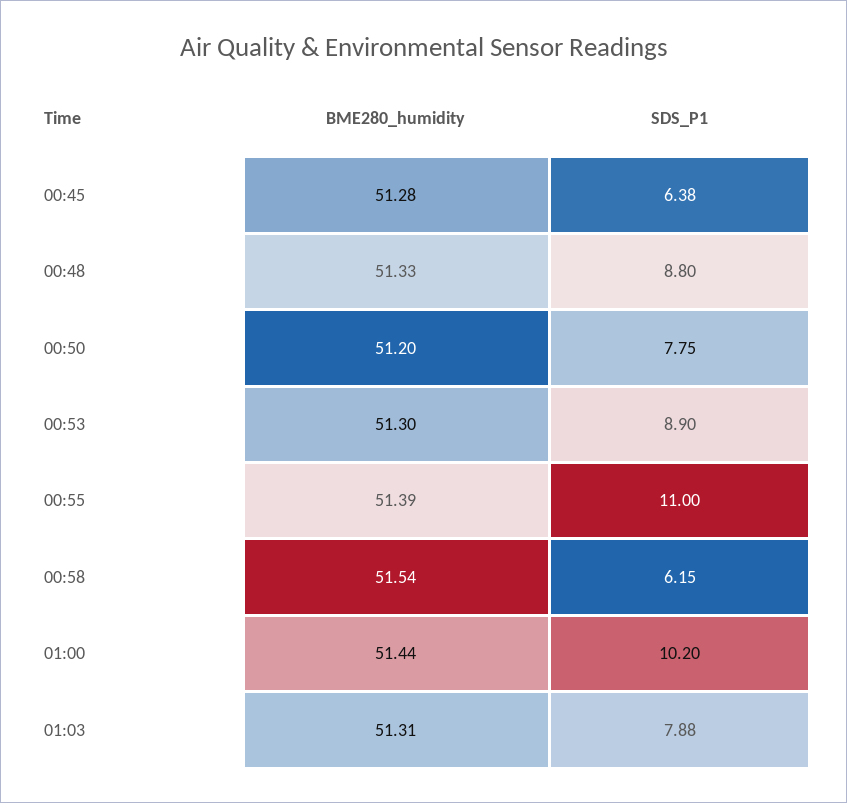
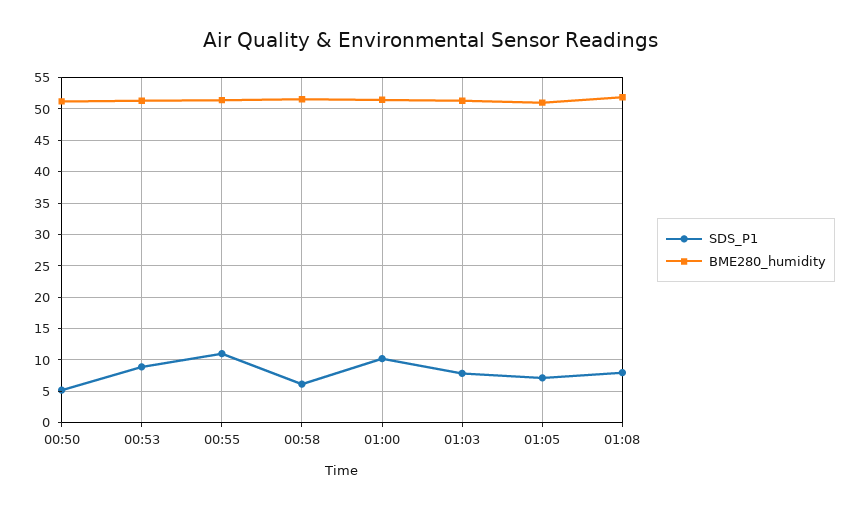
BME280_humidity, 00:45: 51.28 -> none
SDS_P1, 00:45: 6.38 -> none
BME280_humidity, 00:48: 51.33 -> none
SDS_P1, 00:48: 8.8 -> none
SDS_P1, 00:50: 7.75 -> 5
SDS_P1, 01:05: none -> 7
BME280_humidity, 01:05: none -> 51
SDS_P1, 01:08: none -> 8
BME280_humidity, 01:08: none -> 52

